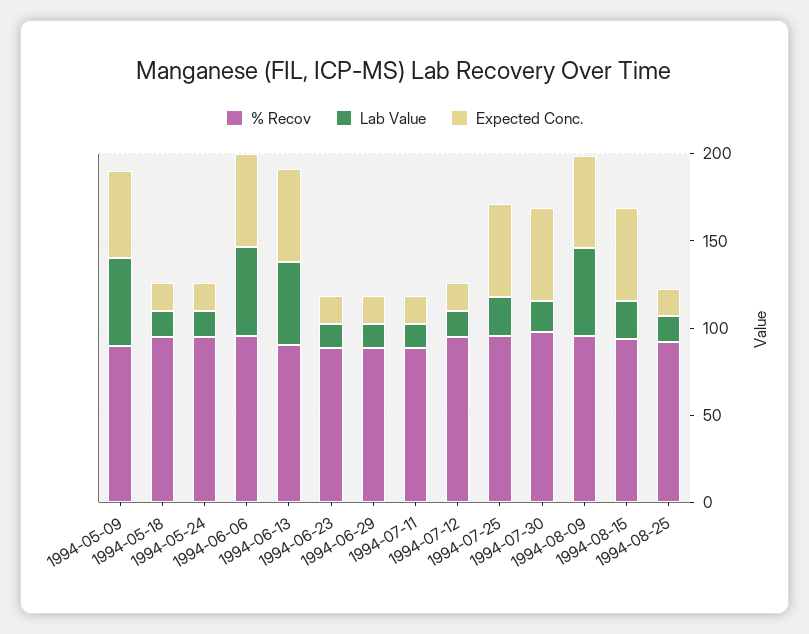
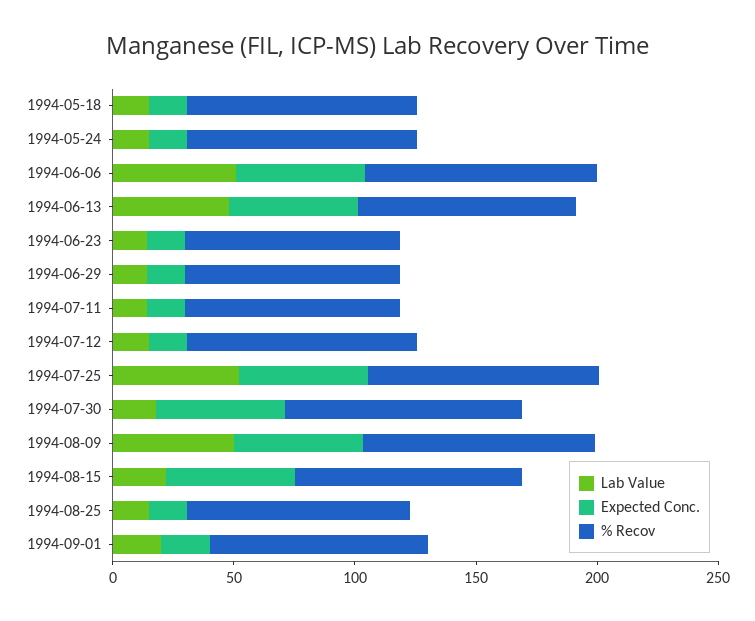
% Recov, 1994-05-09: 90 -> none
Lab Value, 1994-05-09: 50 -> none
Expected Conc., 1994-05-09: 50 -> none
Lab Value, 1994-07-25: 20 -> 50
Lab Value, 1994-09-01: none -> 20
Expected Conc., 1994-09-01: none -> 20
% Recov, 1994-09-01: none -> 90

